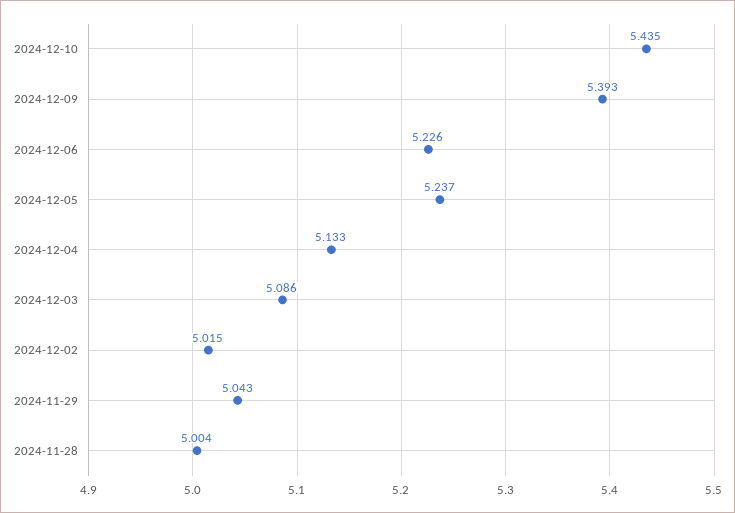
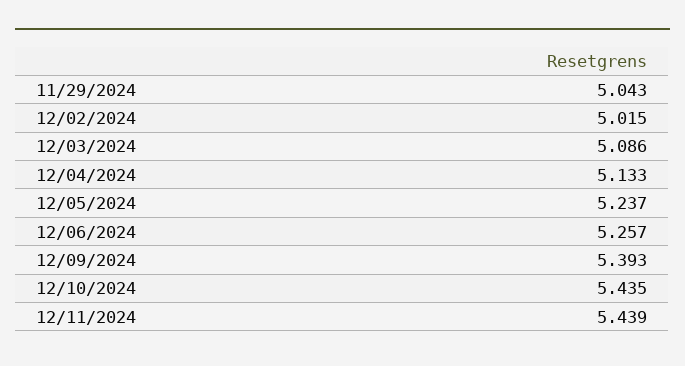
2024-12-06: 5.226 -> 5.257
2024-11-28: 5.004 -> none
12/11/2024: none -> 5.439

